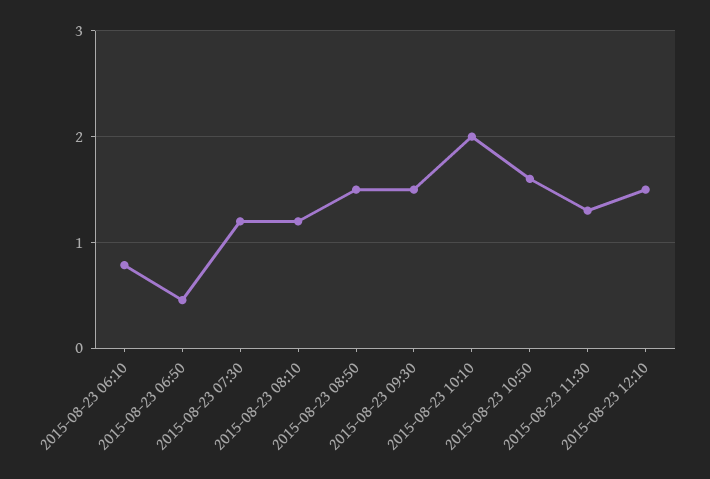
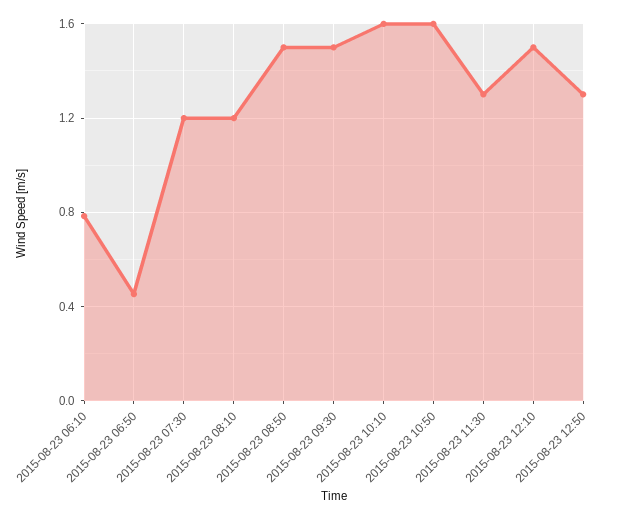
2015-08-23 10:10: 2 -> 1.6
2015-08-23 12:50: none -> 1.3

